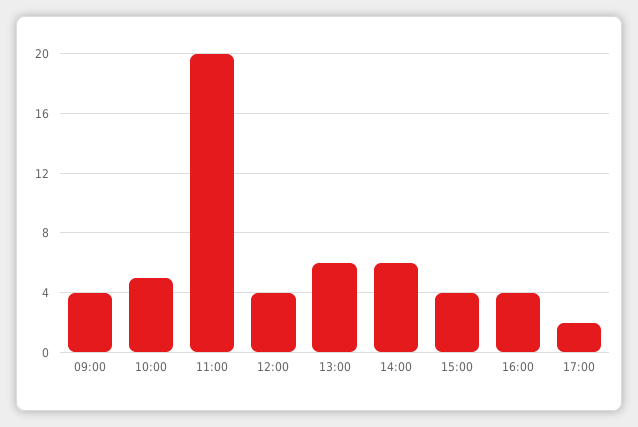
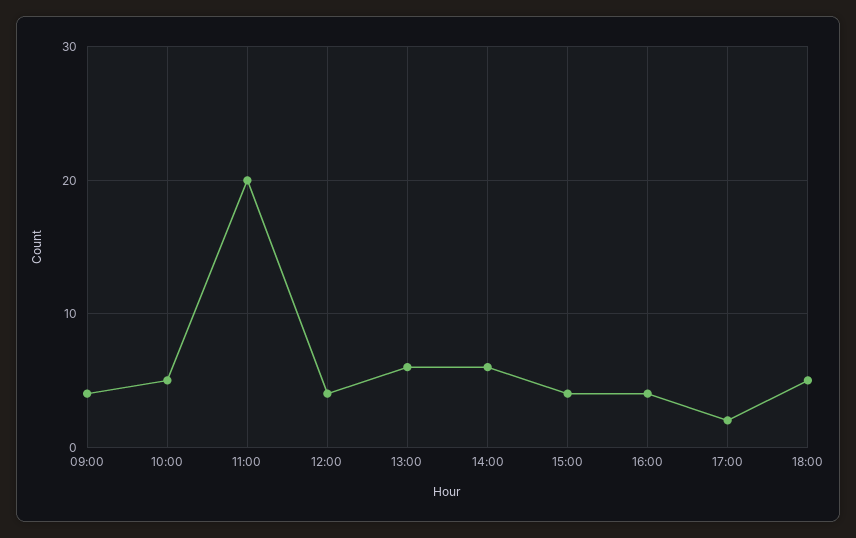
18:00: none -> 5

